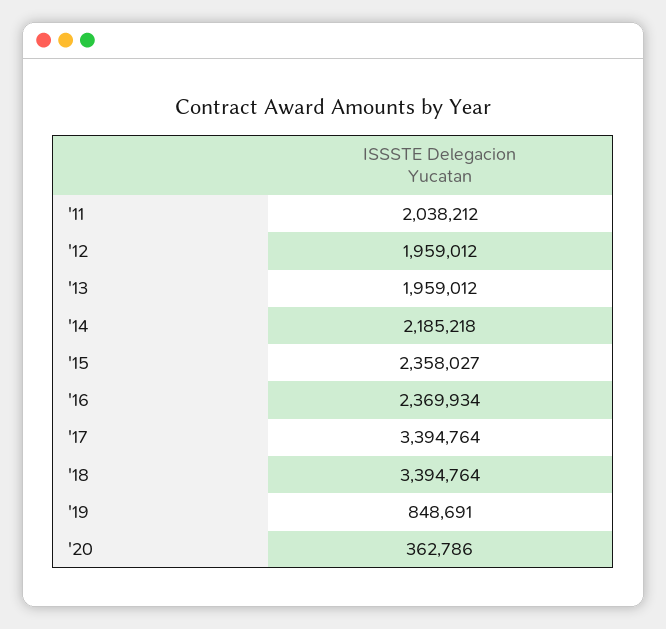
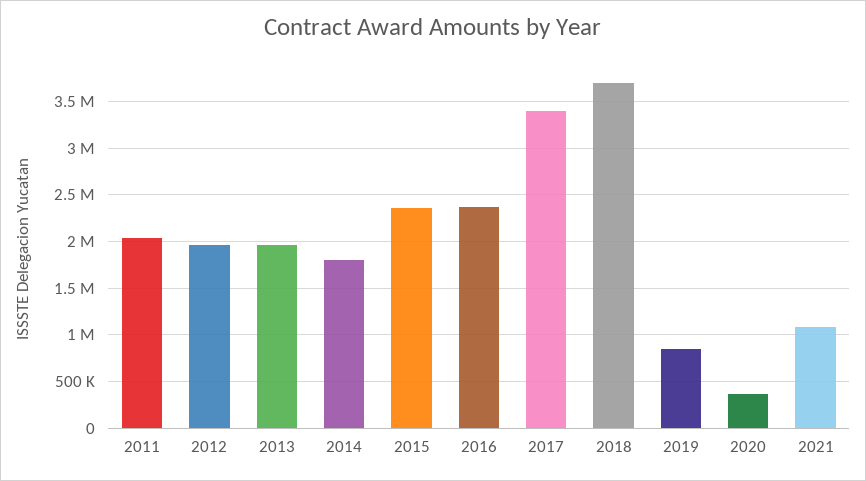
'14: 2185218 -> 1800000
'18: 3394764 -> 3700000
2021: none -> 1100000

